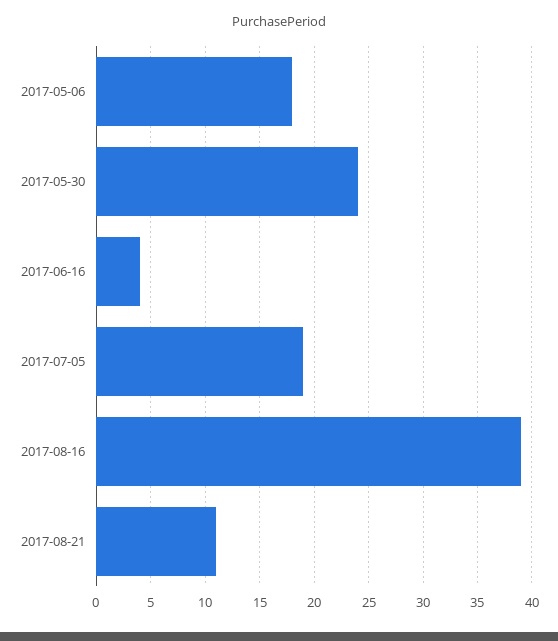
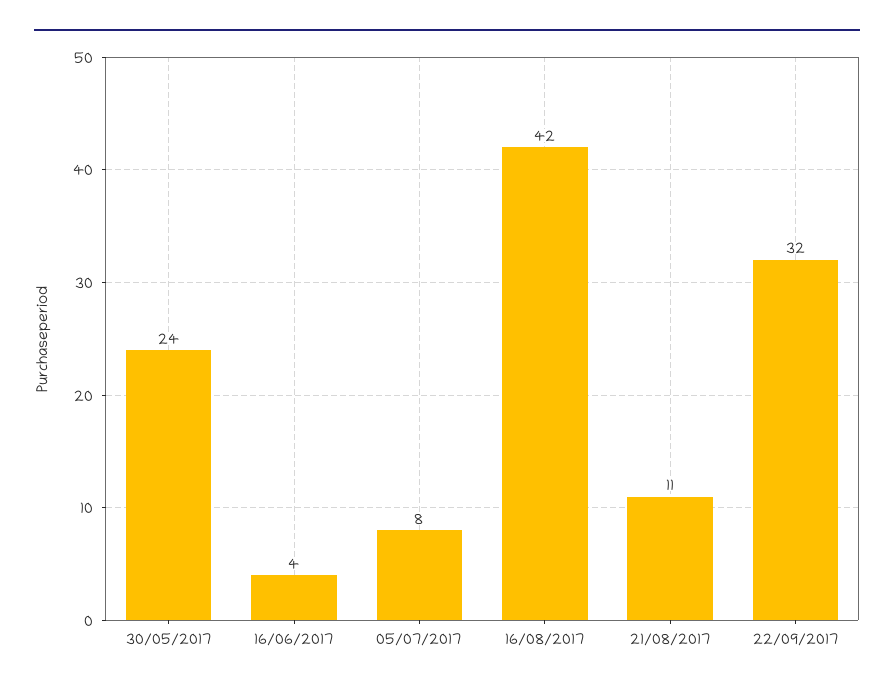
2017-05-06: 18 -> none
2017-07-05: 19 -> 8
2017-08-16: 39 -> 42
22/09/2017: none -> 32

